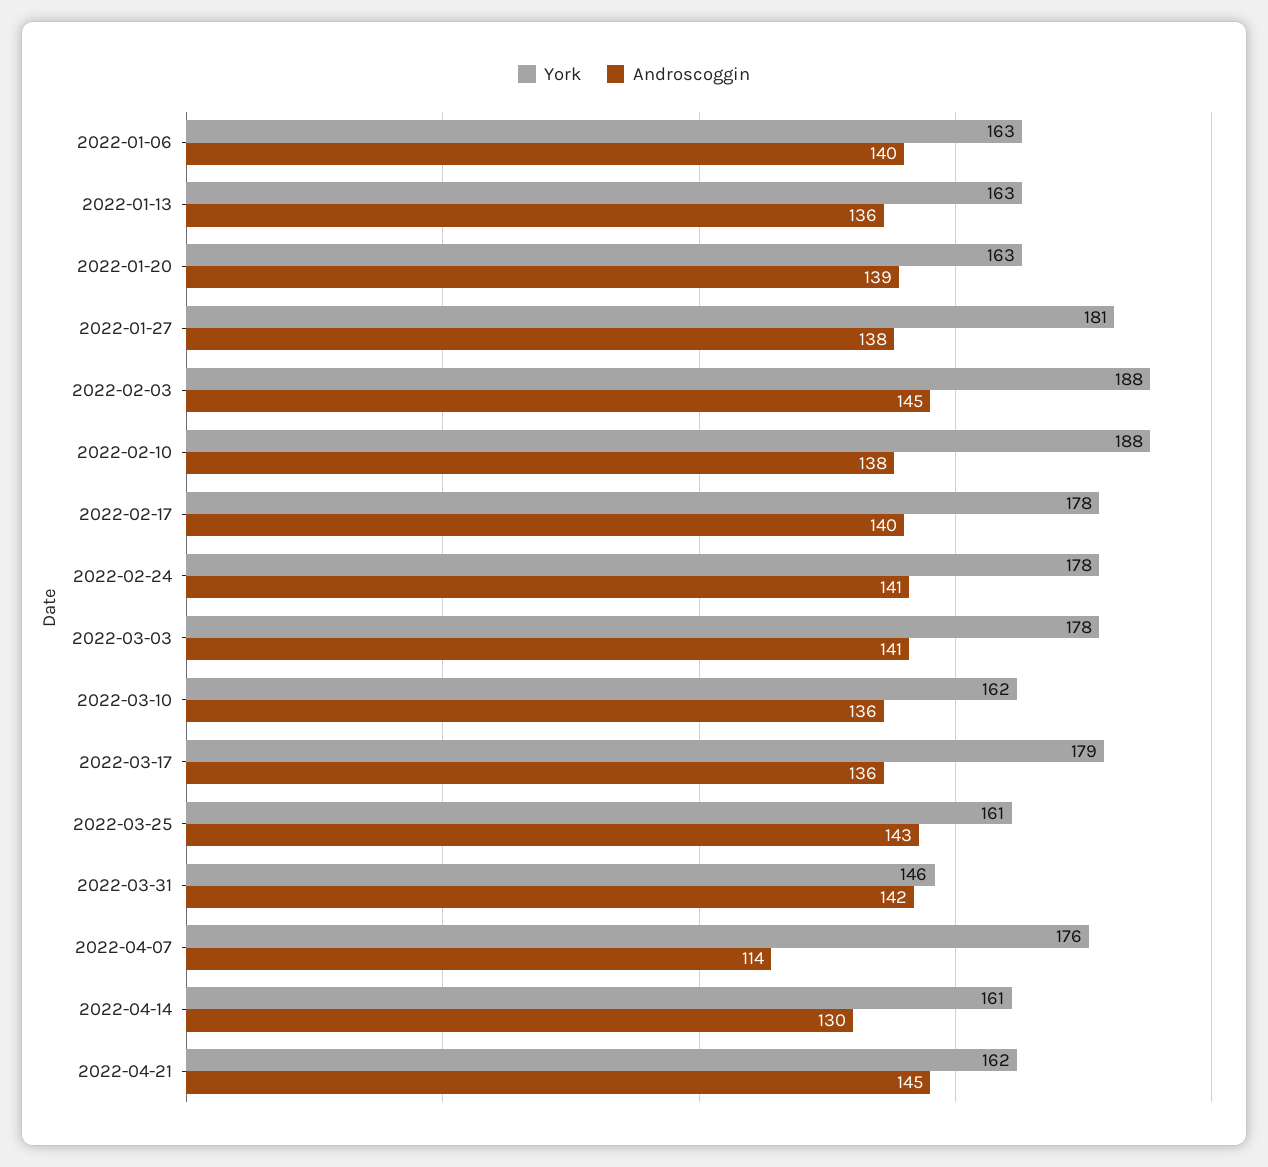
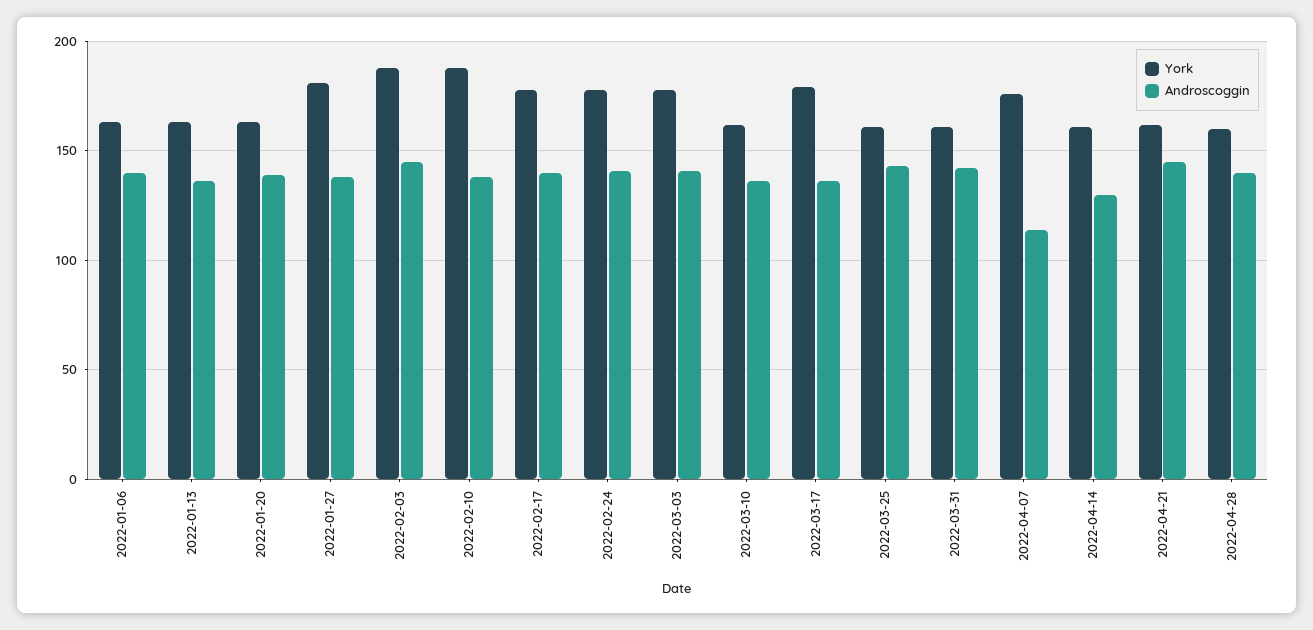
York, 2022-03-31: 146 -> 160
York, 2022-04-28: none -> 160
Androscoggin, 2022-04-28: none -> 140

